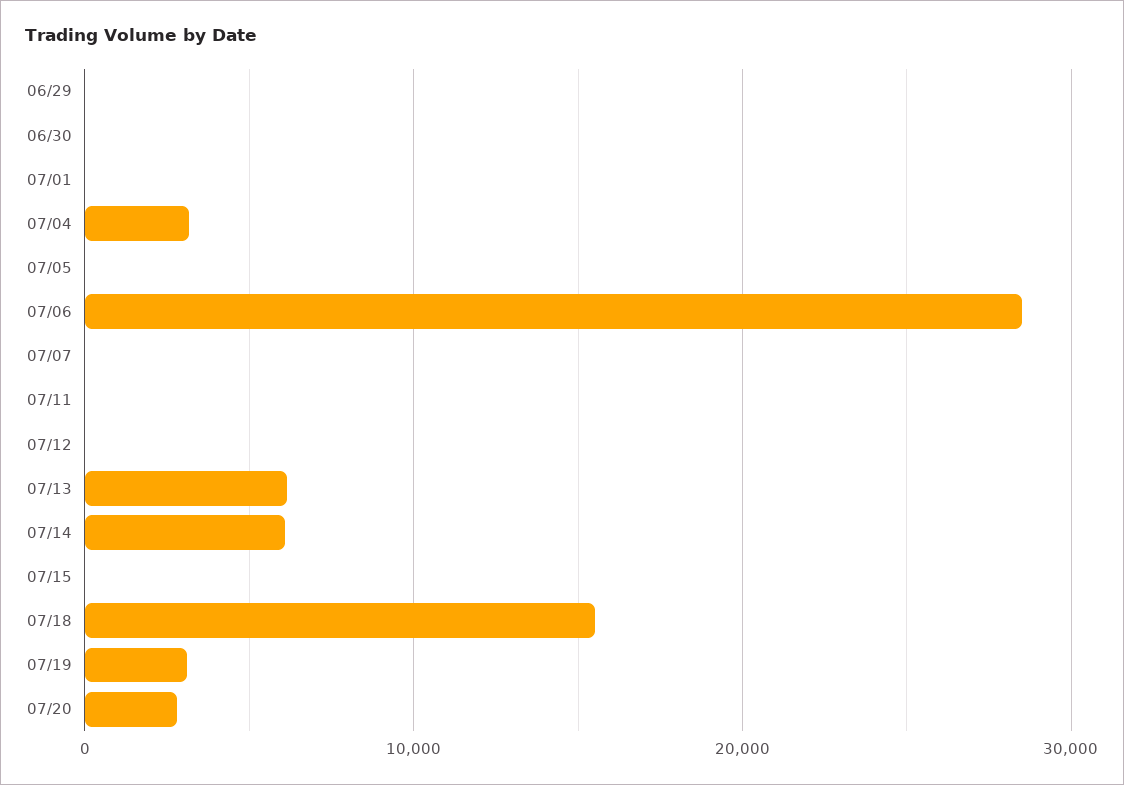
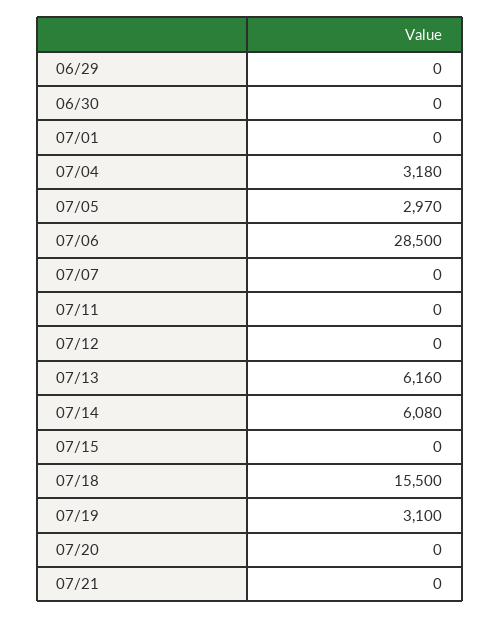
07/05: 0 -> 2970
07/20: 3000 -> 0
07/21: none -> 0

